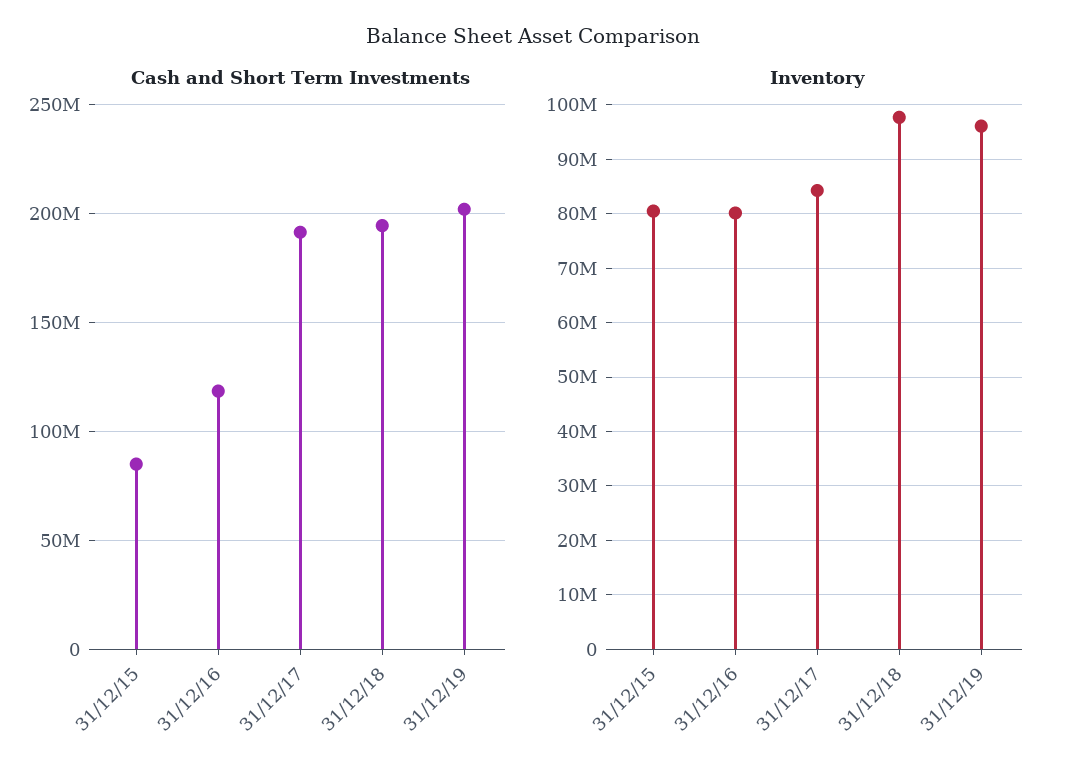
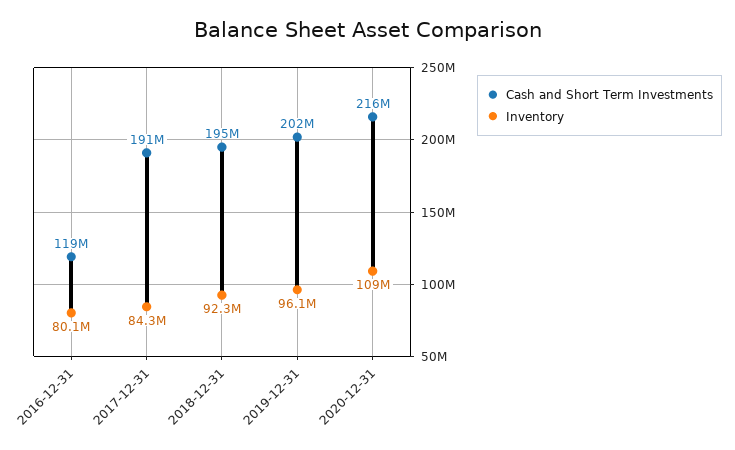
Cash and Short Term Investments, 31/12/15: 85000000 -> none
Inventory, 31/12/15: 80000000 -> none
Inventory, 31/12/18: 98000000 -> 92300000
Cash and Short Term Investments, 2020-12-31: none -> 216000000
Inventory, 2020-12-31: none -> 109000000

